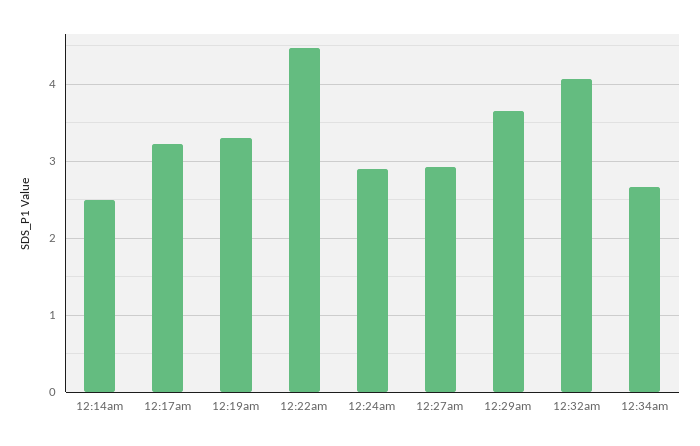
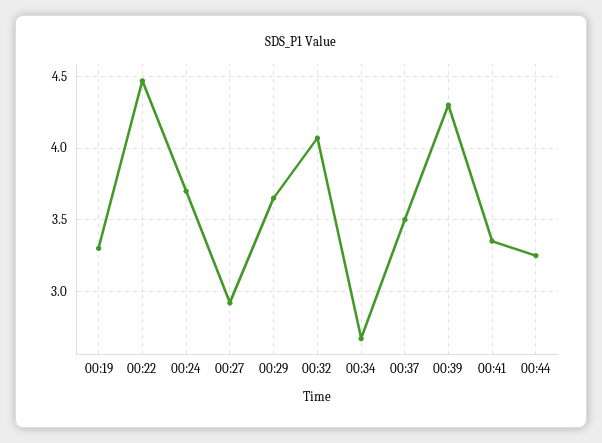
12:14am: 2.5 -> none
12:17am: 3.2 -> none
12:24am: 2.9 -> 3.7
00:37: none -> 3.5
00:39: none -> 4.3
00:41: none -> 3.35
00:44: none -> 3.25

